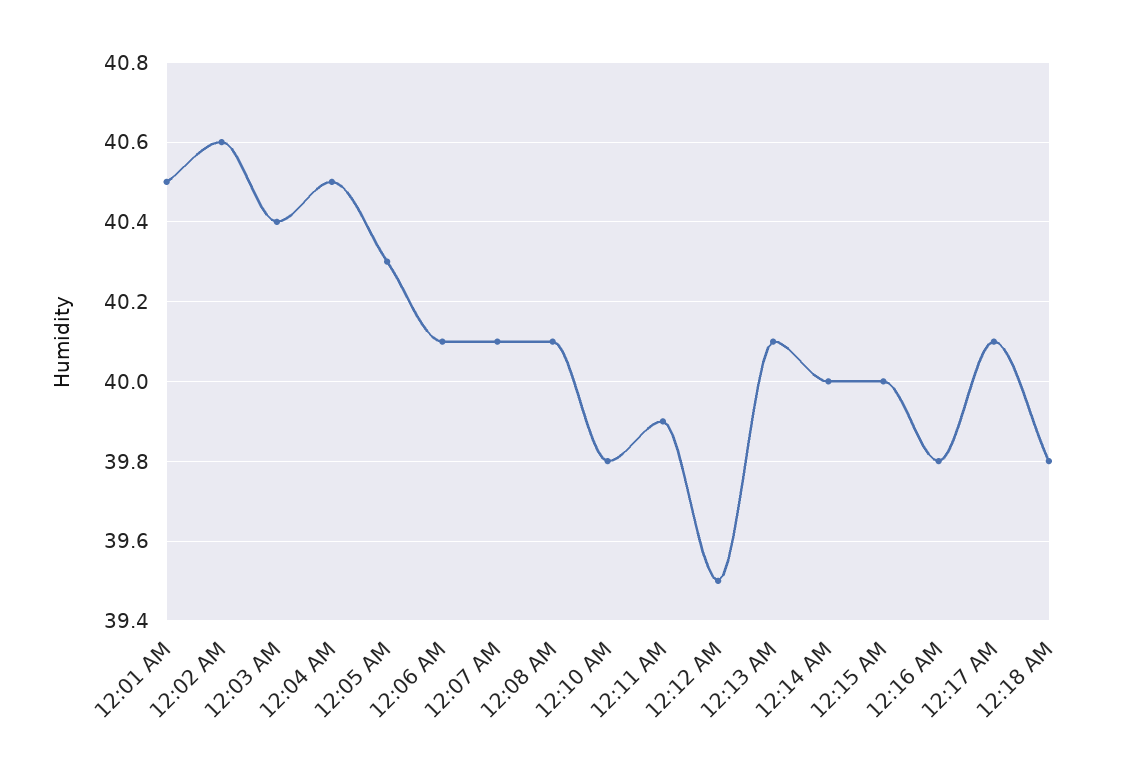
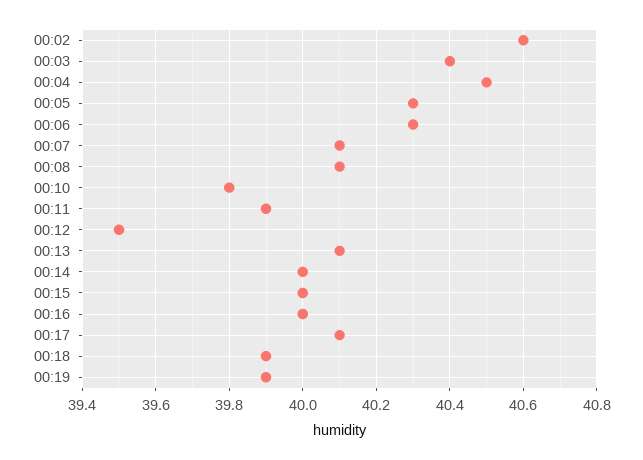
12:01 AM: 40.5 -> none
12:06 AM: 40.1 -> 40.3
12:16 AM: 39.8 -> 40
12:18 AM: 39.8 -> 39.9
00:19: none -> 39.9

